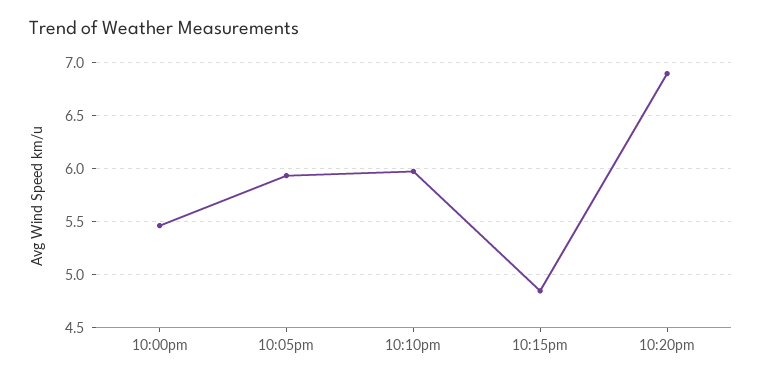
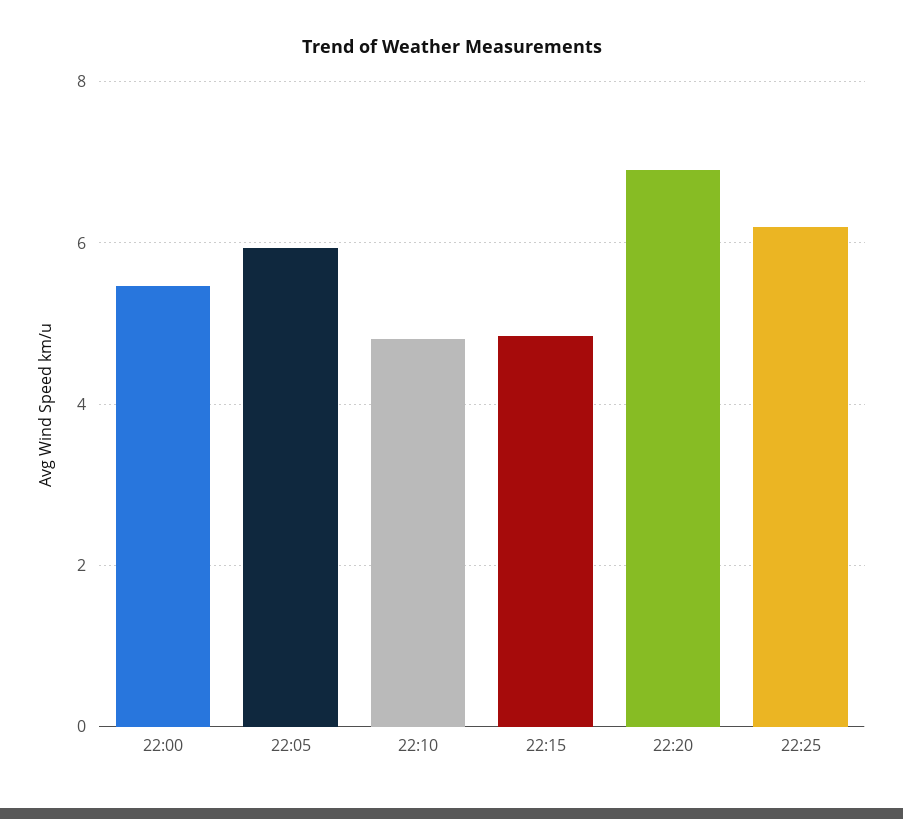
10:10pm: 6 -> 4.8
22:25: none -> 6.2

